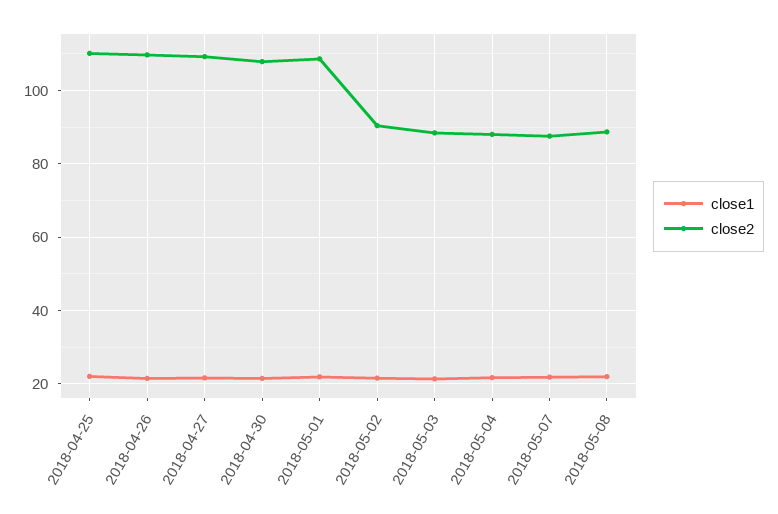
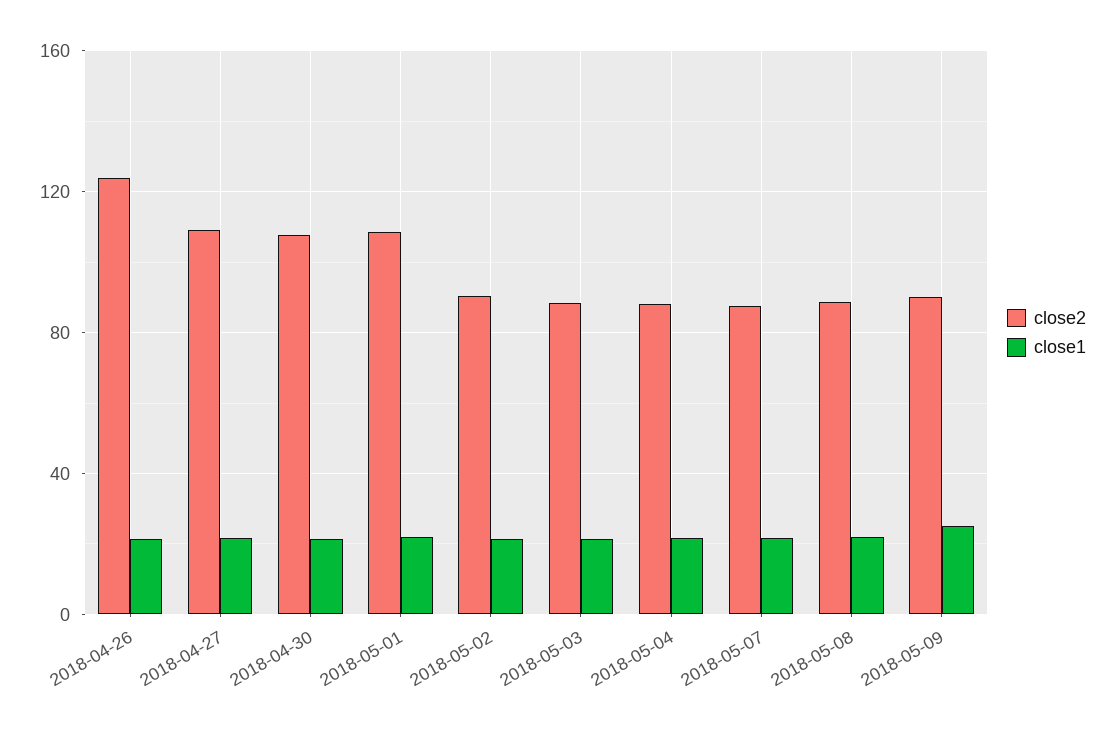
close1, 2018-04-25: 22 -> none
close2, 2018-04-25: 110 -> none
close2, 2018-04-26: 110 -> 125
close2, 2018-05-09: none -> 90
close1, 2018-05-09: none -> 25

